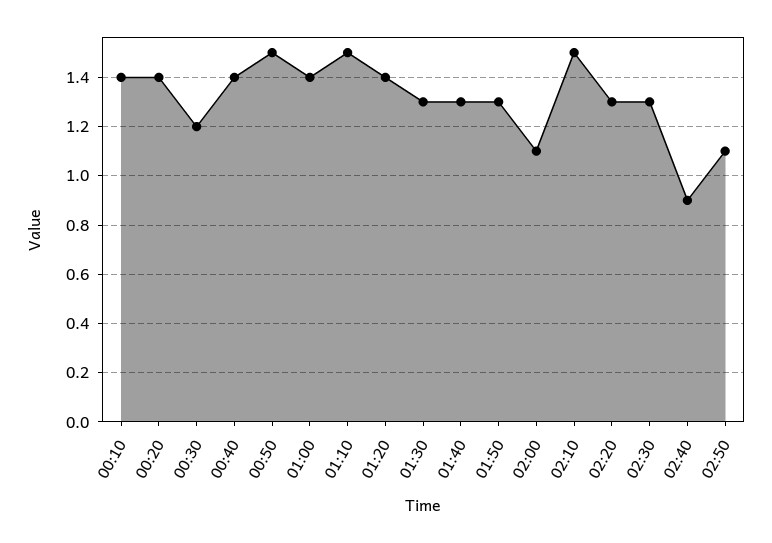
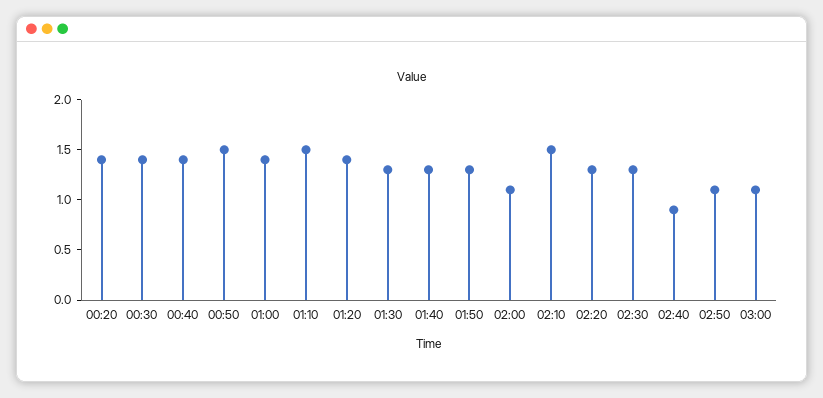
00:10: 1.4 -> none
00:30: 1.2 -> 1.4
03:00: none -> 1.1

